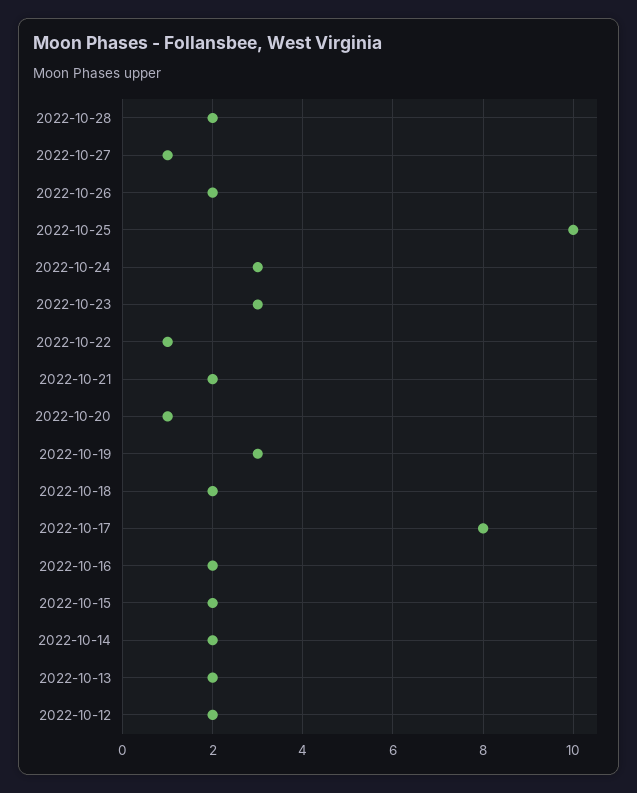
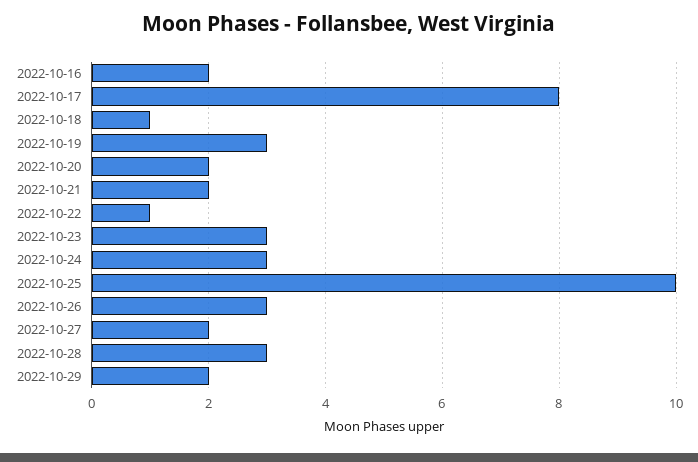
2022-10-28: 2 -> 3
2022-10-27: 1 -> 2
2022-10-26: 2 -> 3
2022-10-20: 1 -> 2
2022-10-18: 2 -> 1
2022-10-15: 2 -> none
2022-10-14: 2 -> none
2022-10-13: 2 -> none
2022-10-12: 2 -> none
2022-10-29: none -> 2

